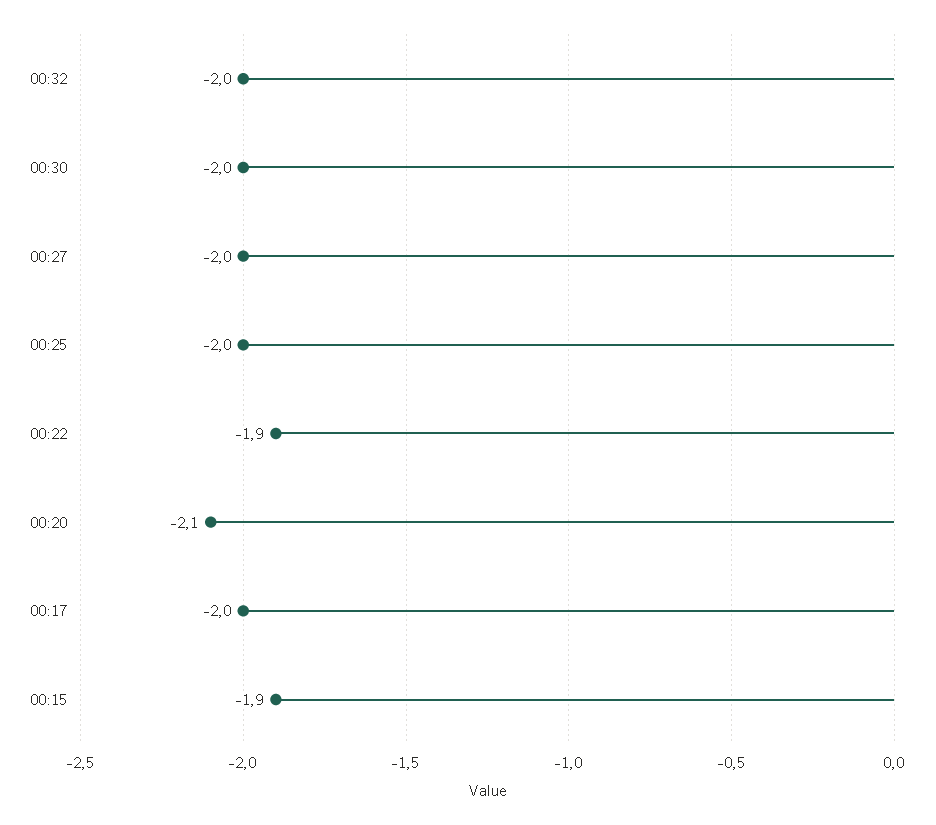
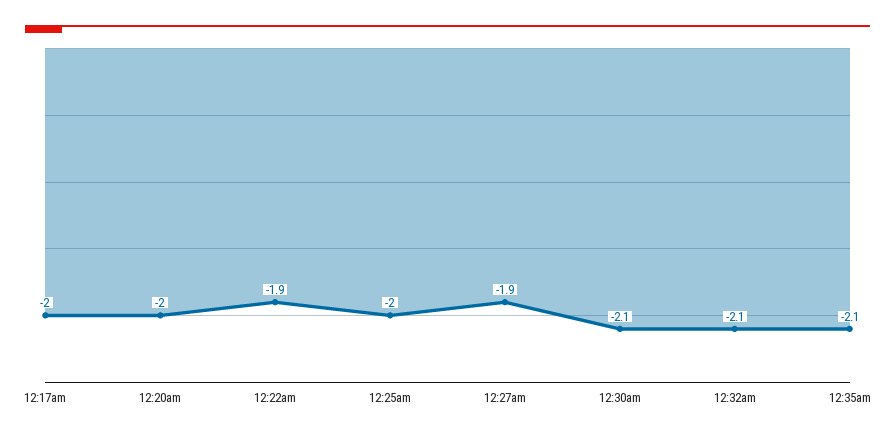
00:32: -2 -> -2.1
00:30: -2 -> -2.1
00:27: -2 -> -1.9
00:20: -2.1 -> -2
00:15: -1.9 -> none
12:35am: none -> -2.1

